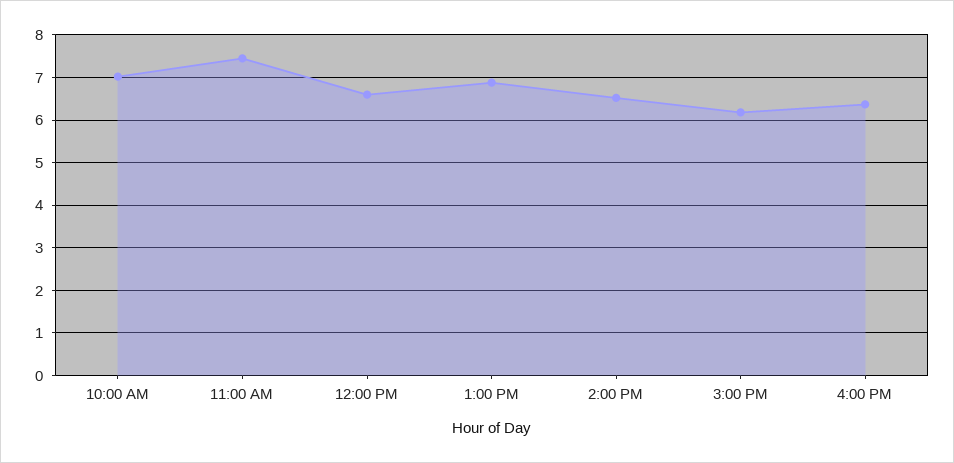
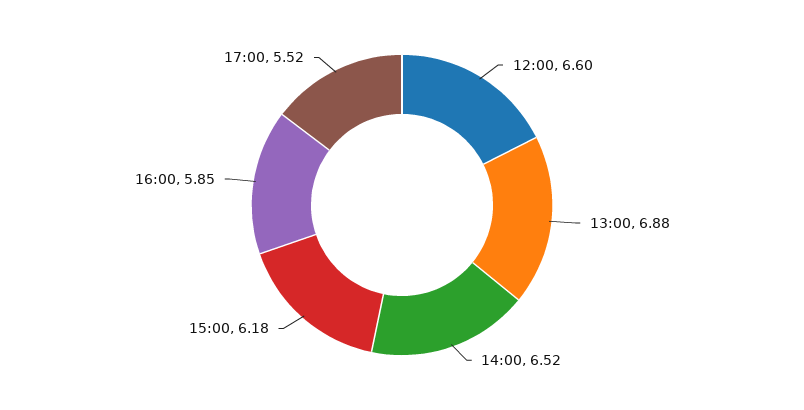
10:00 AM: 7 -> none
11:00 AM: 7.4 -> none
4:00 PM: 6.4 -> 5.85
17:00: none -> 5.52

